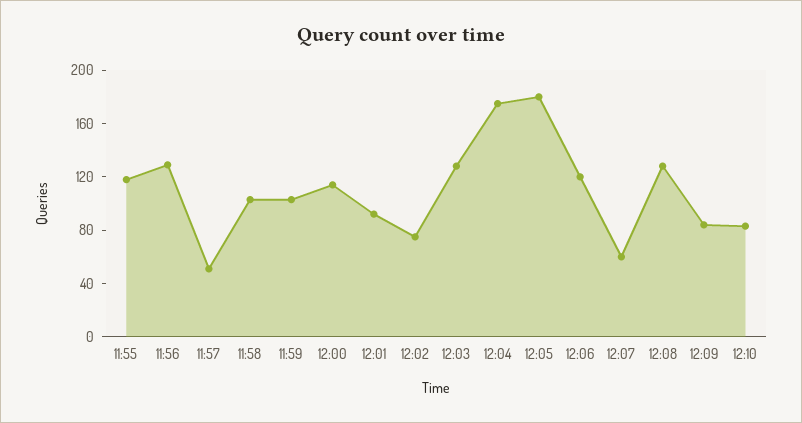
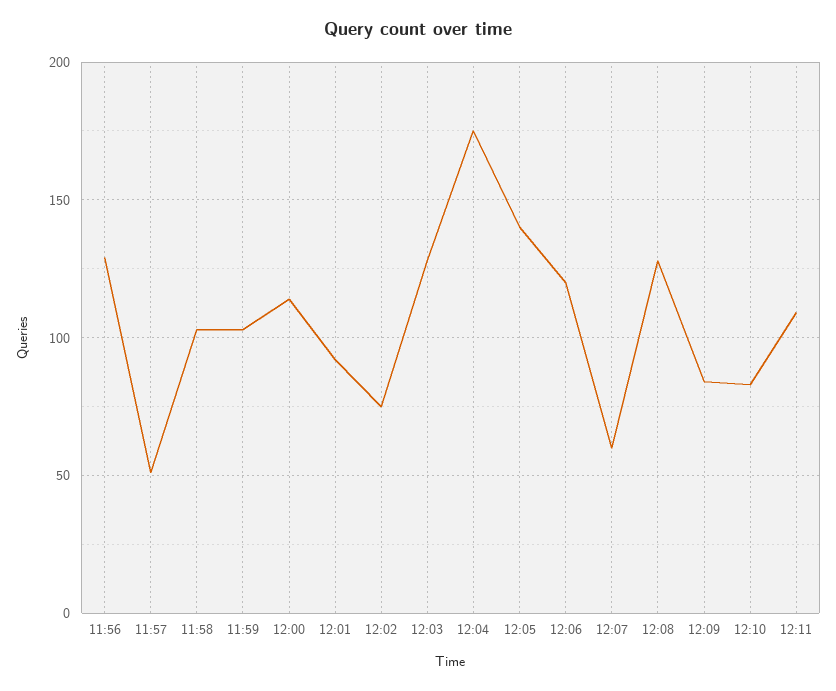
11:55: 120 -> none
12:05: 180 -> 140
12:11: none -> 110

